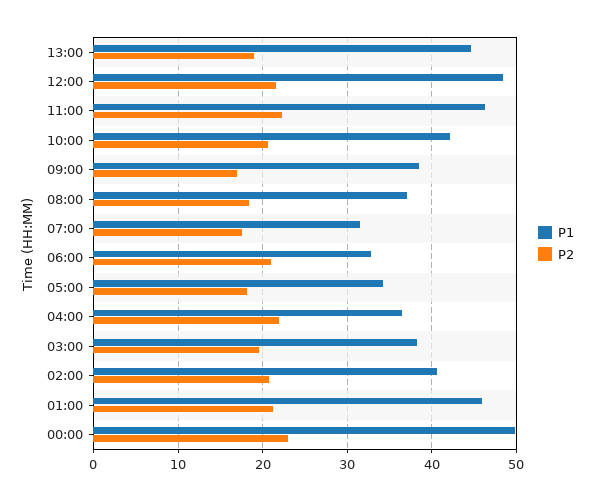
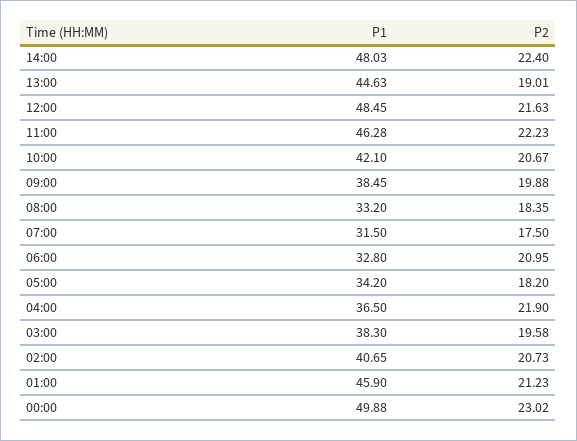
P2, 09:00: 17 -> 19.88
P1, 08:00: 37 -> 33.2
P1, 14:00: none -> 48.03
P2, 14:00: none -> 22.4

